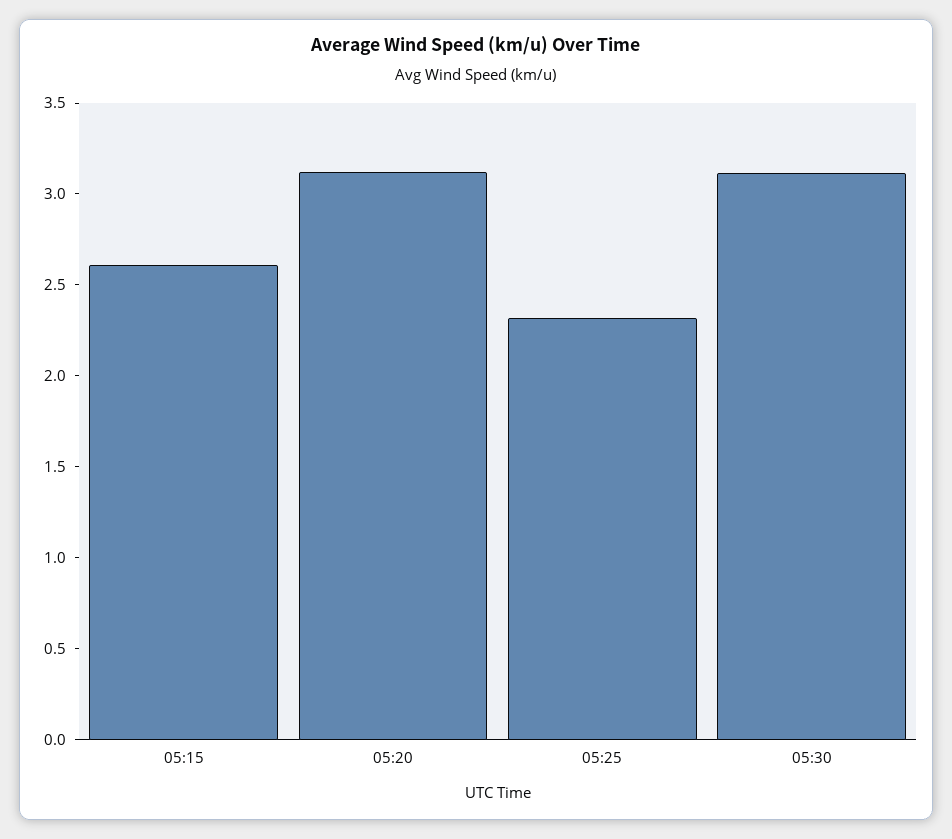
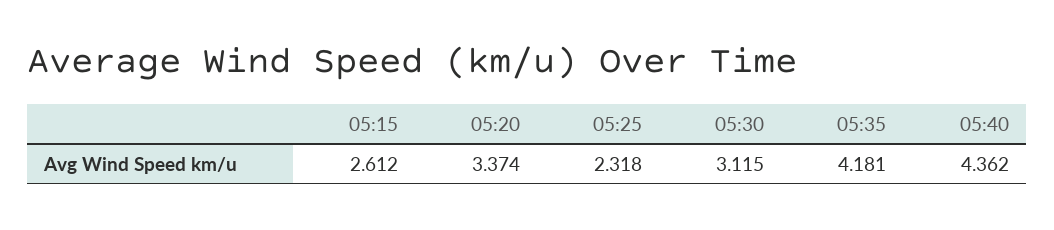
05:20: 3.1 -> 3.374
05:35: none -> 4.181
05:40: none -> 4.362

